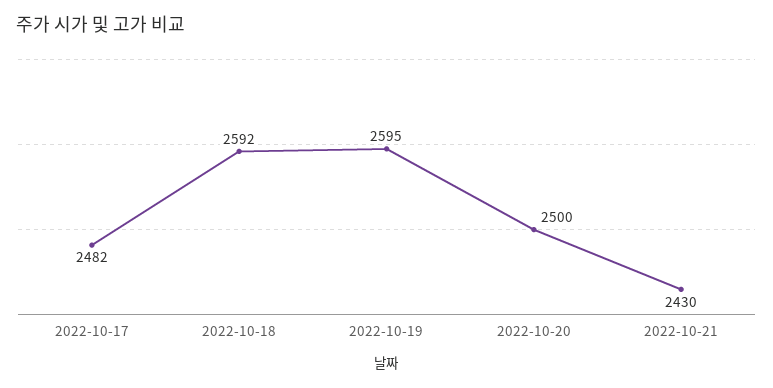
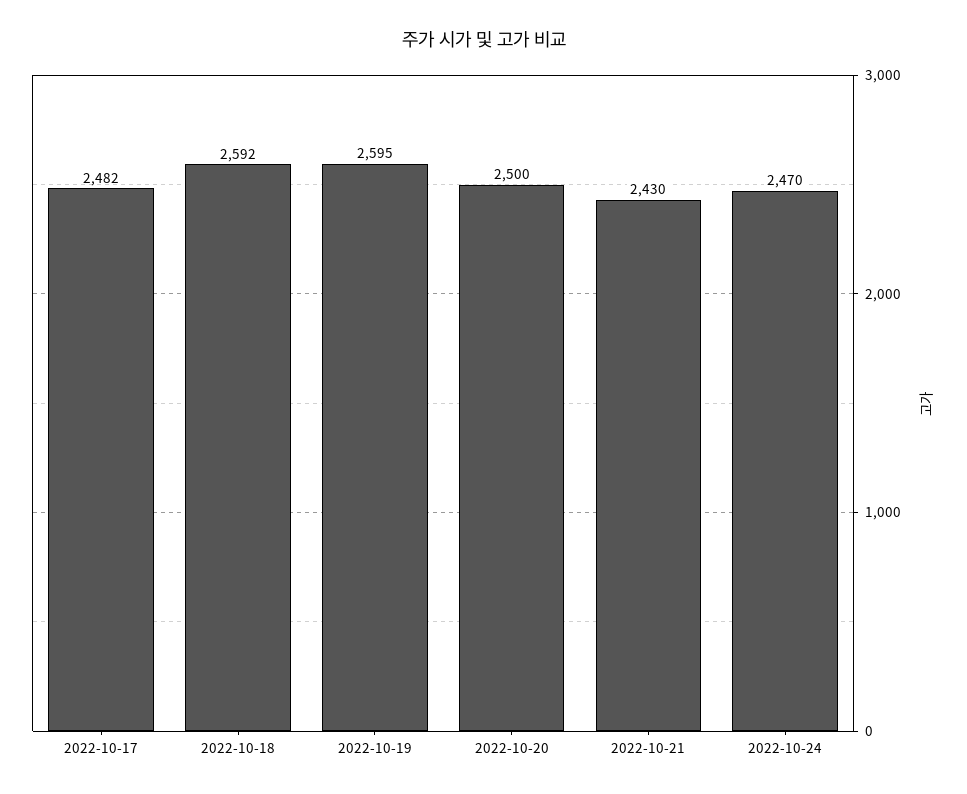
2022-10-24: none -> 2470

